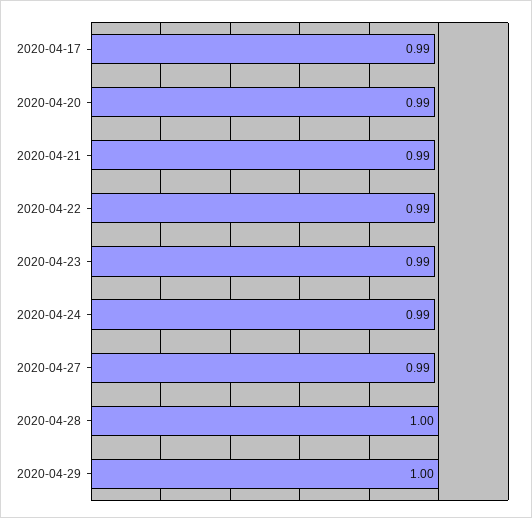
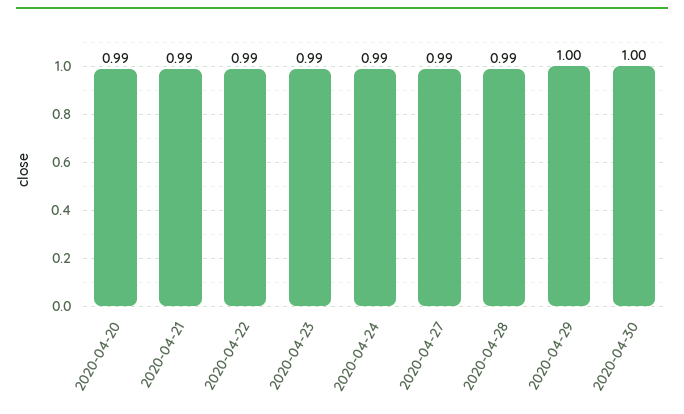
2020-04-17: 0.99 -> none
2020-04-28: 1 -> 0.99
2020-04-30: none -> 1

